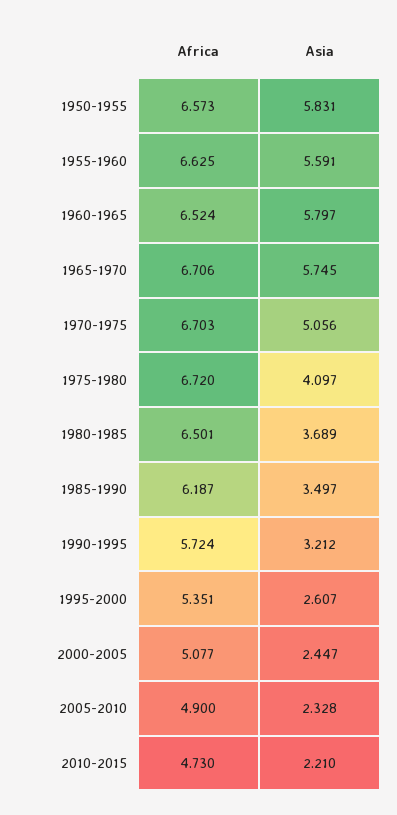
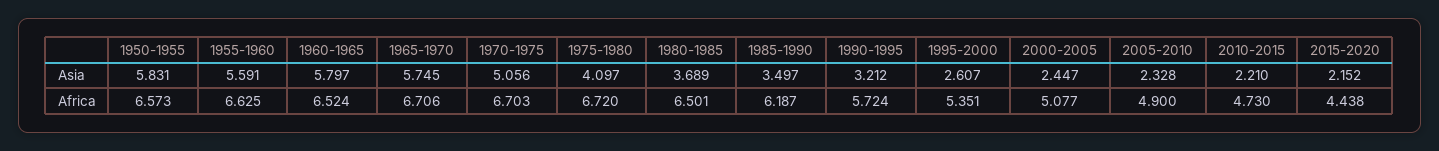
Asia, 2015-2020: none -> 2.152
Africa, 2015-2020: none -> 4.438

